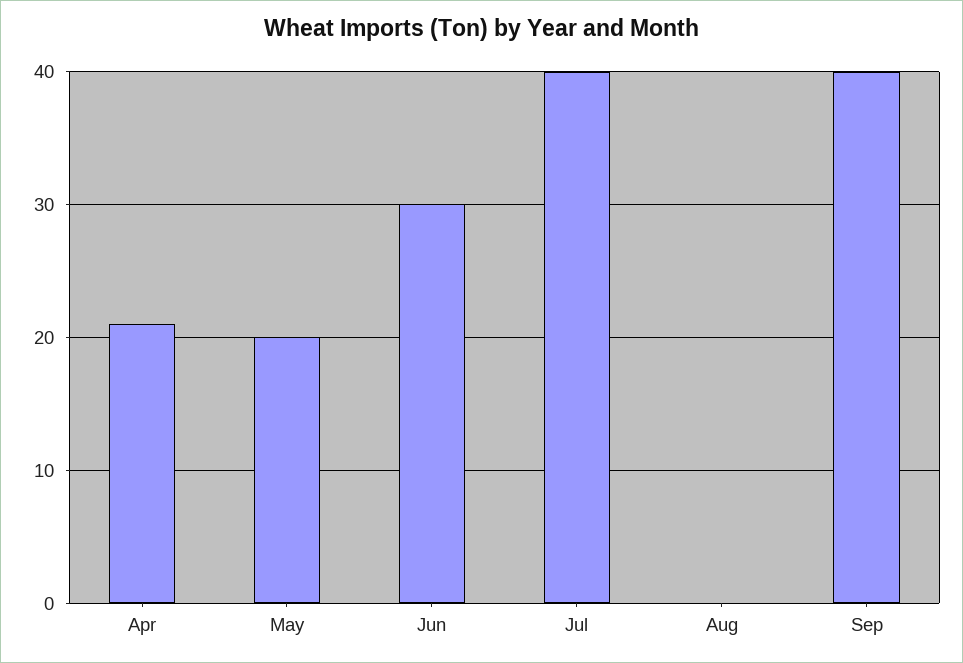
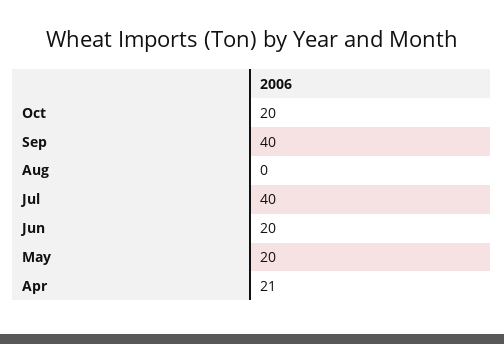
Jun: 30 -> 20
Oct: none -> 20

